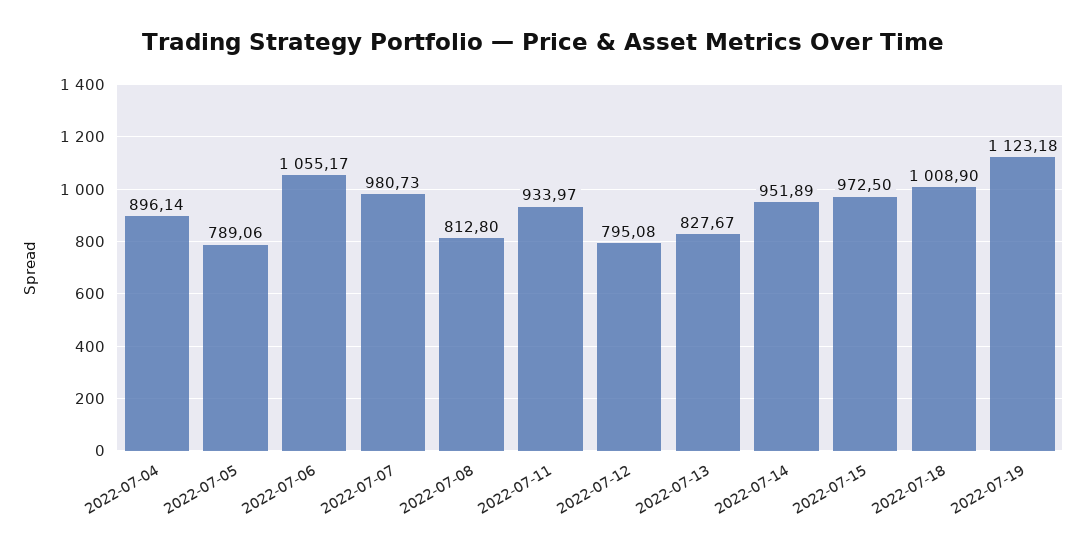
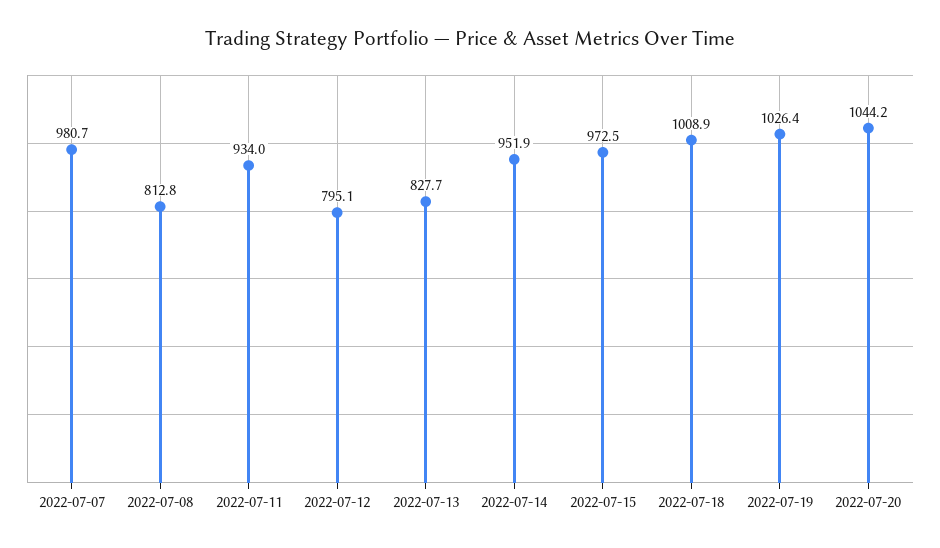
2022-07-04: 896.14 -> none
2022-07-05: 789.06 -> none
2022-07-06: 1055.17 -> none
2022-07-19: 1123.18 -> 1026.4
2022-07-20: none -> 1044.2

